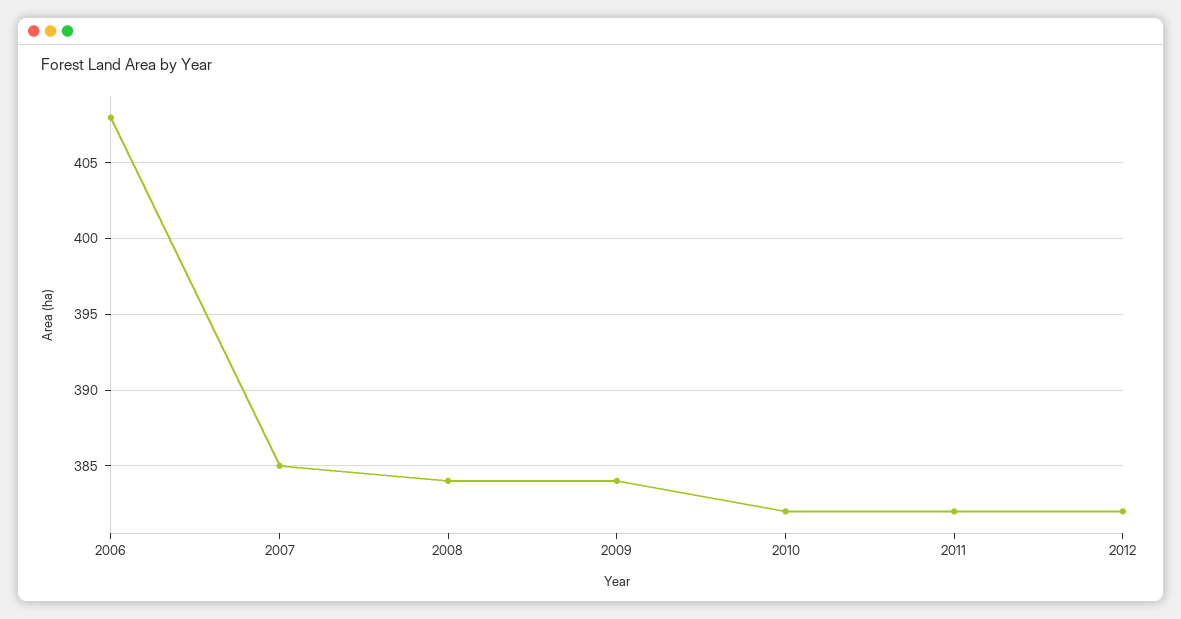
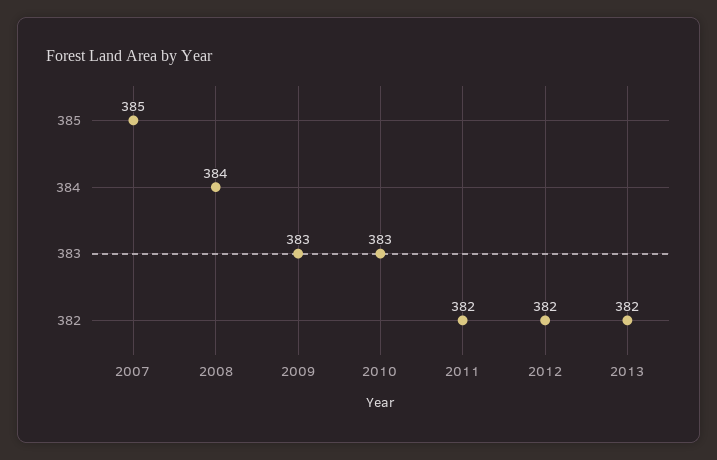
2006: 408 -> none
2009: 384 -> 383
2010: 382 -> 383
2013: none -> 382

